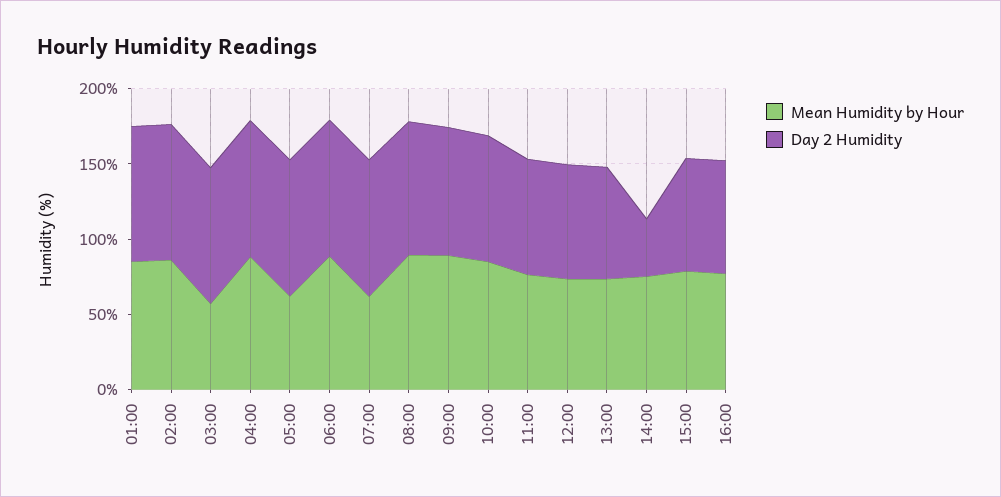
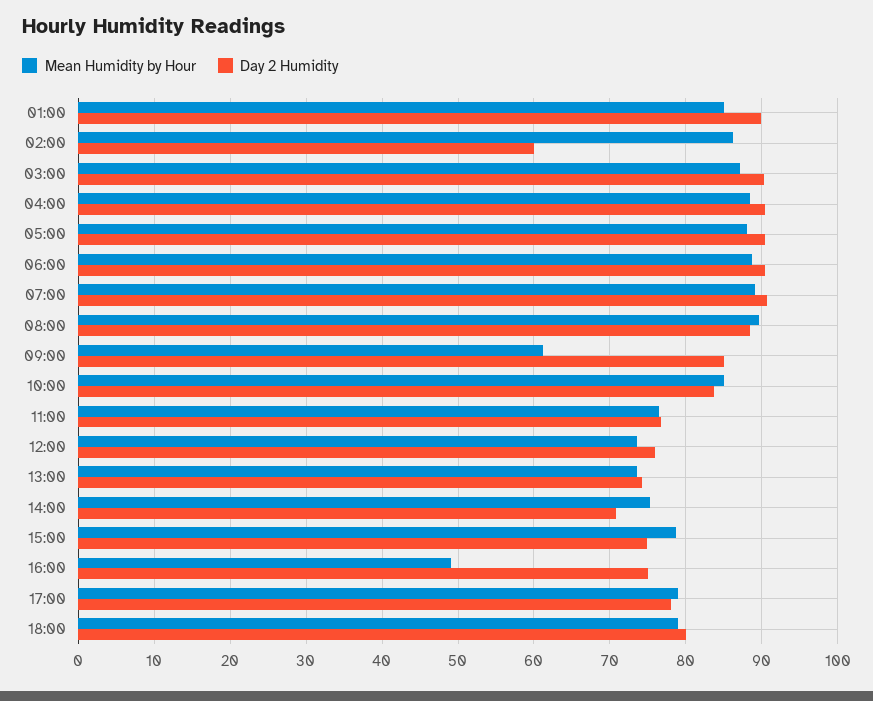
Day 2 Humidity, 02:00: 90 -> 60
Mean Humidity by Hour, 03:00: 60 -> 87
Mean Humidity by Hour, 05:00: 60 -> 88
Mean Humidity by Hour, 07:00: 60 -> 89
Mean Humidity by Hour, 09:00: 90 -> 61
Day 2 Humidity, 14:00: 40 -> 71
Mean Humidity by Hour, 16:00: 80 -> 49
Mean Humidity by Hour, 17:00: none -> 79
Day 2 Humidity, 17:00: none -> 78
Mean Humidity by Hour, 18:00: none -> 79
Day 2 Humidity, 18:00: none -> 80

